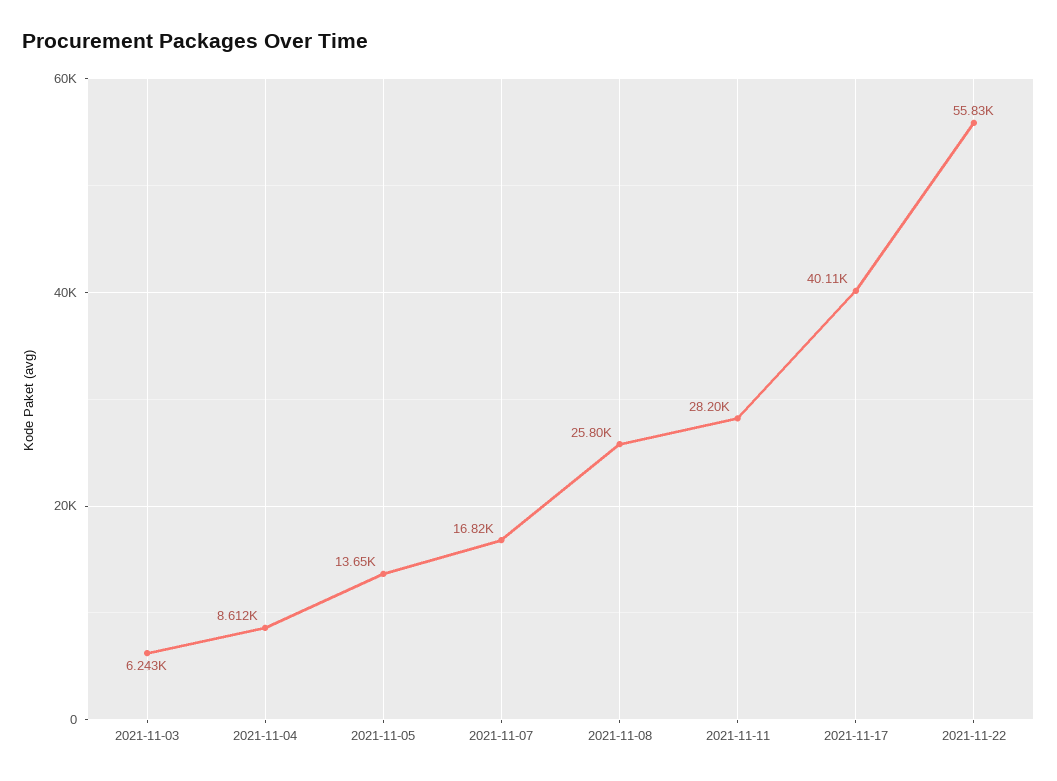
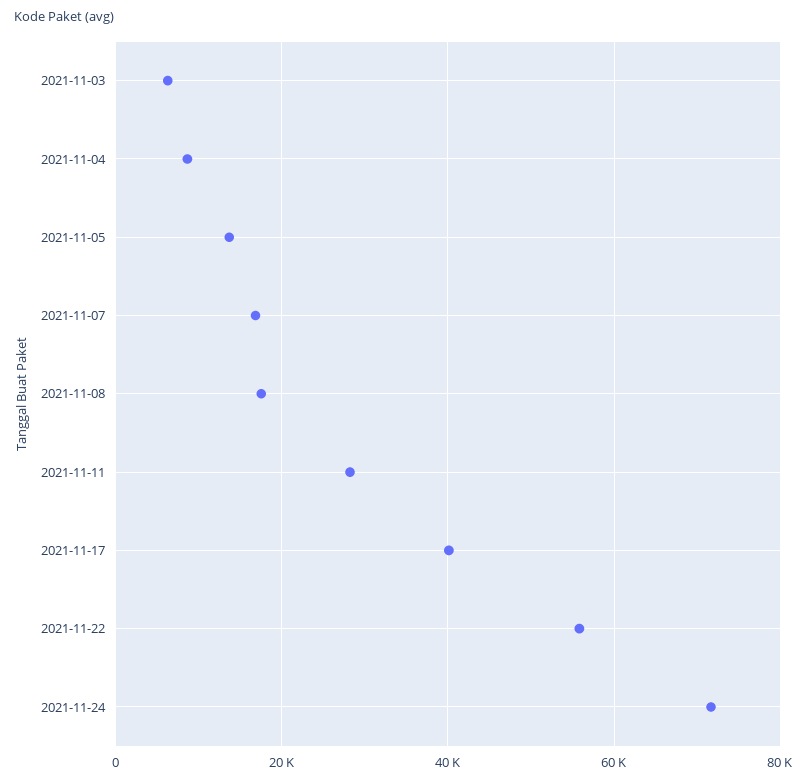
2021-11-08: 25800 -> 18000
2021-11-24: none -> 72000

